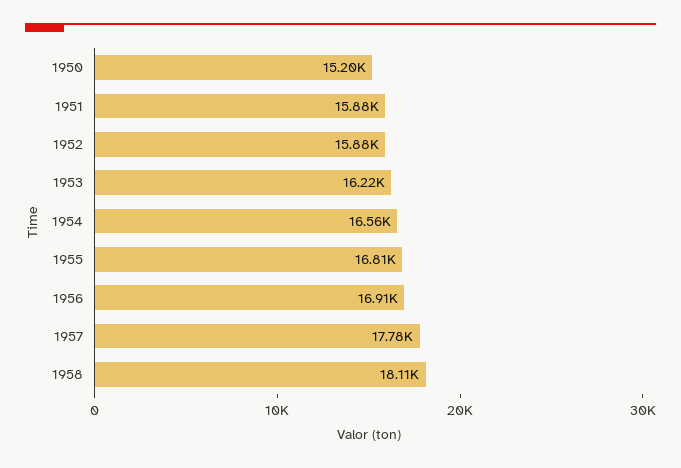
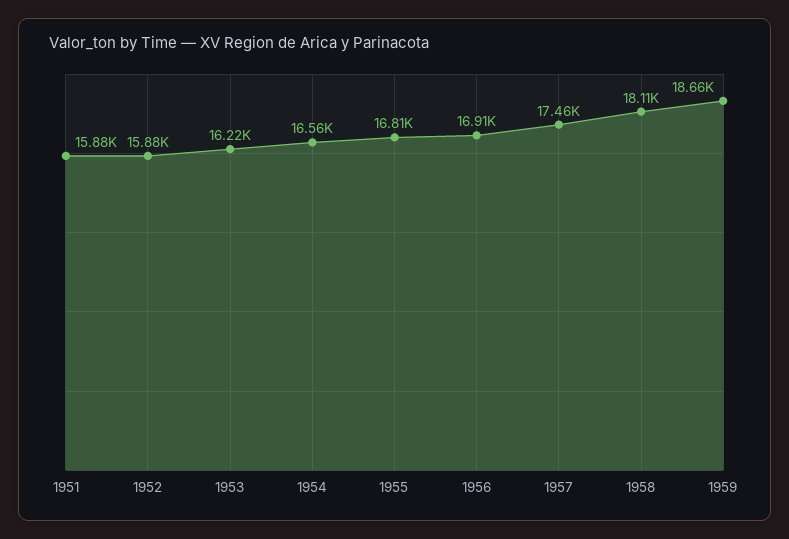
1950: 15200 -> none
1957: 17780 -> 17460
1959: none -> 18660

